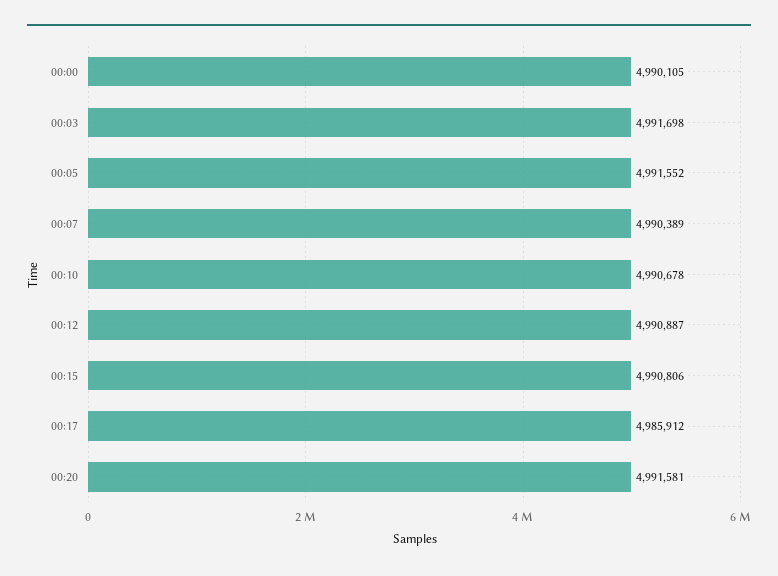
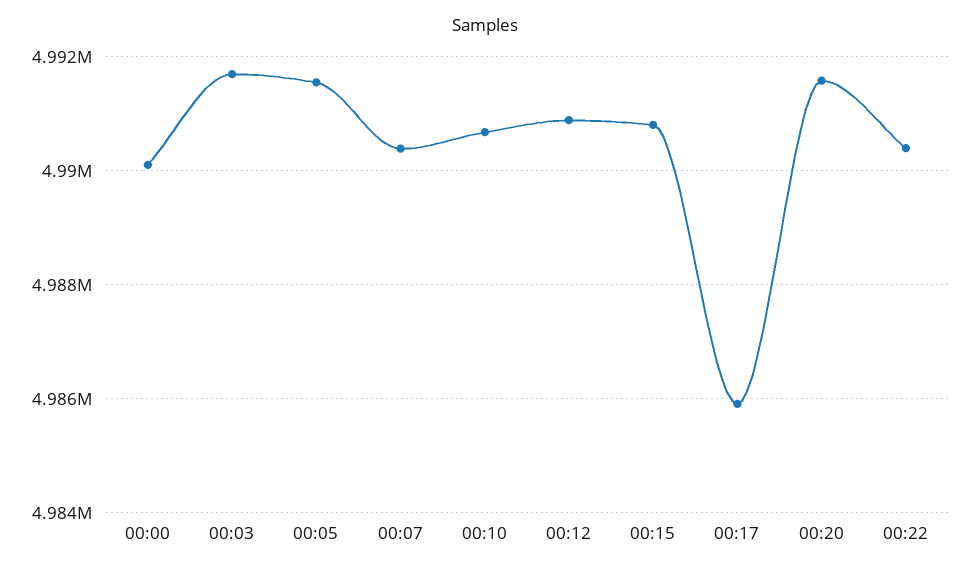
00:22: none -> 4990400

